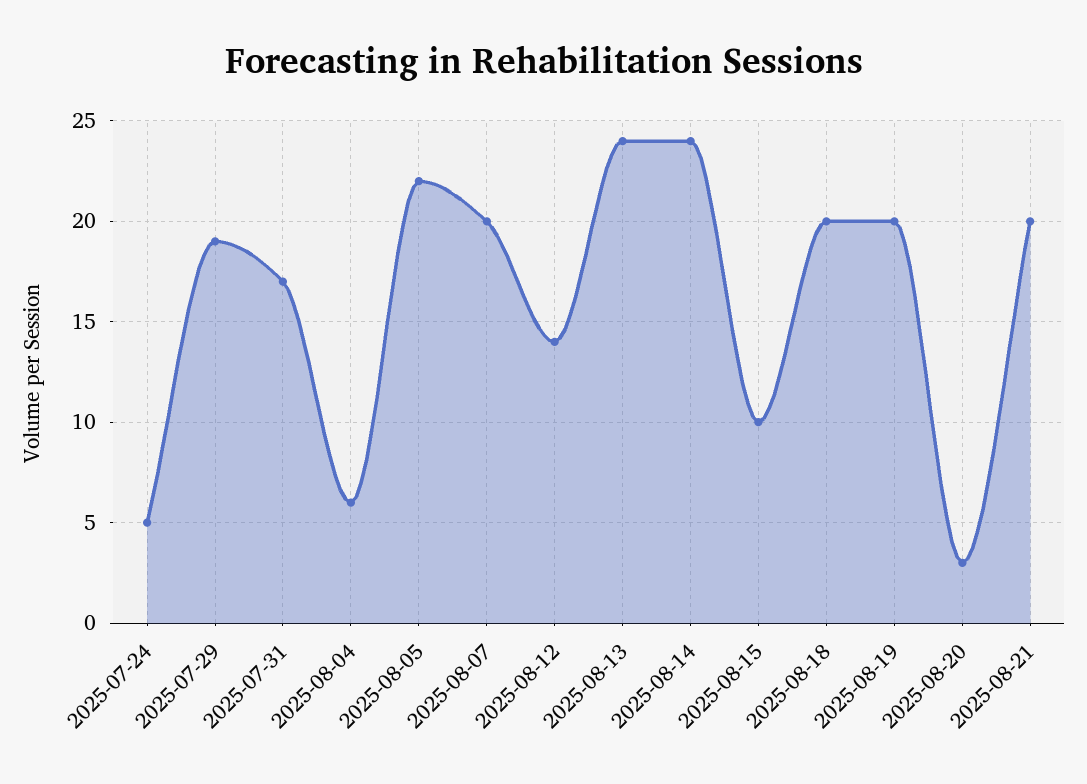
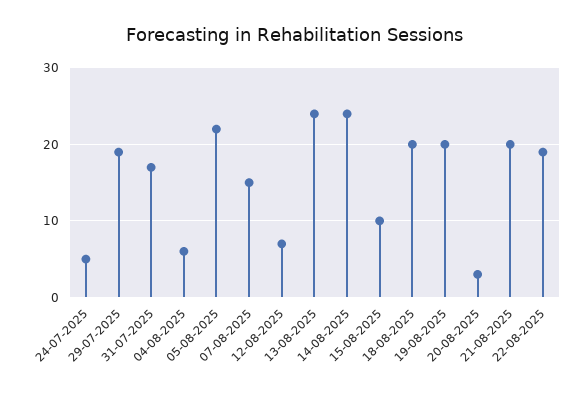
2025-08-07: 20 -> 15
2025-08-12: 14 -> 7
22-08-2025: none -> 19

